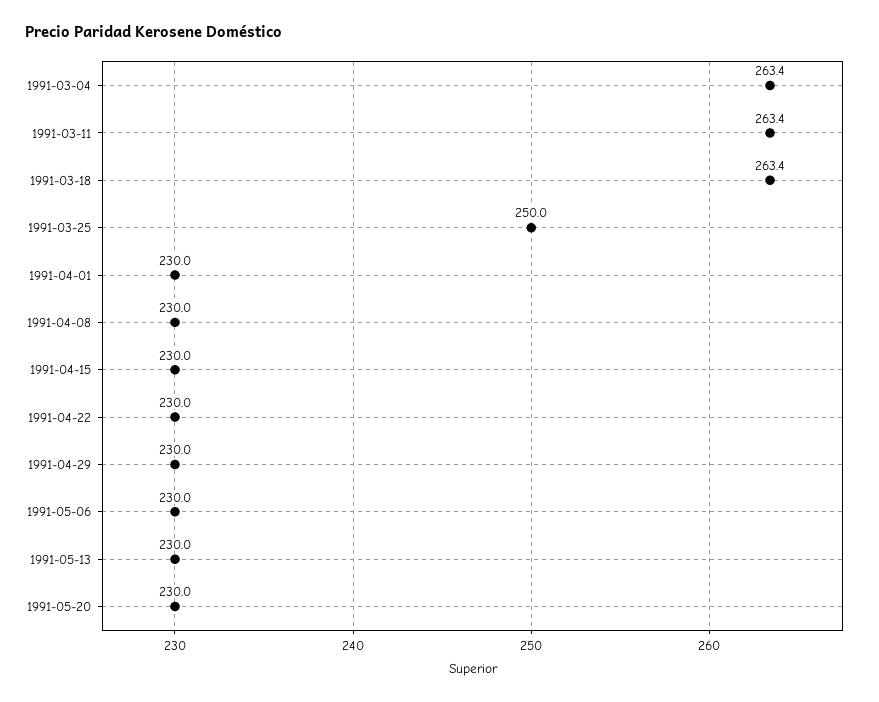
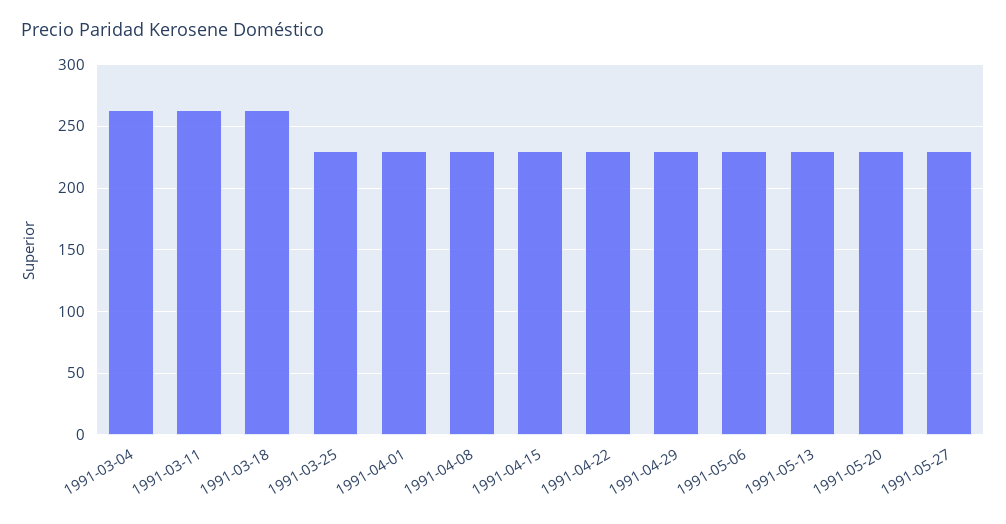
1991-03-25: 250 -> 230
1991-05-27: none -> 230

